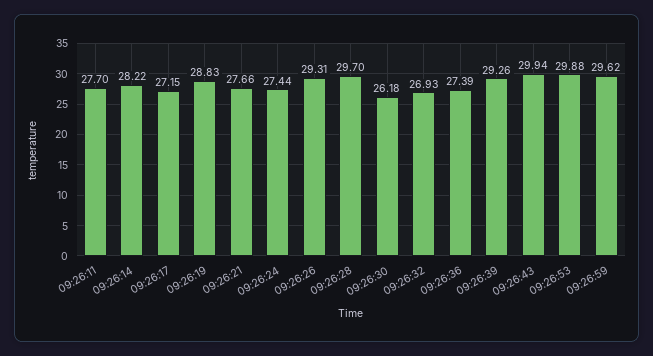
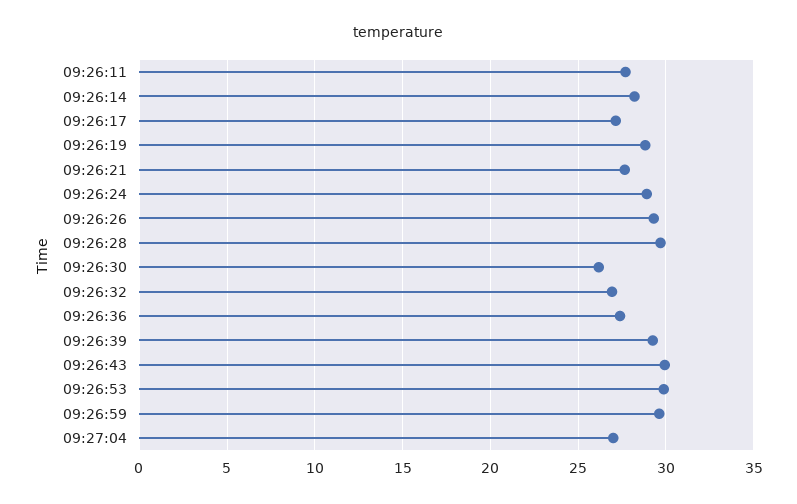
09:26:24: 27.44 -> 29
09:27:04: none -> 27

